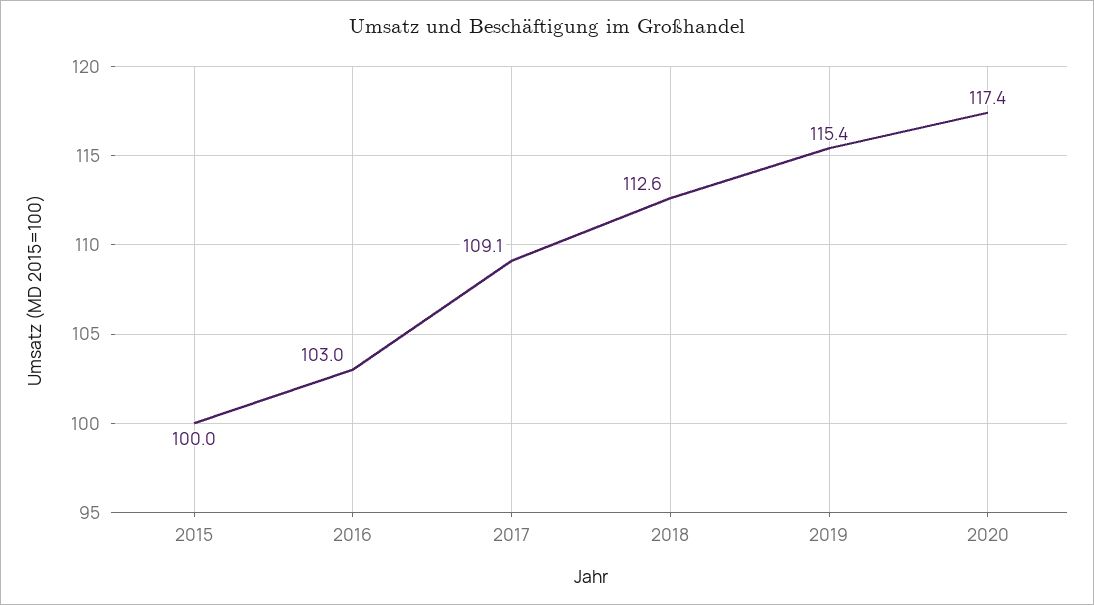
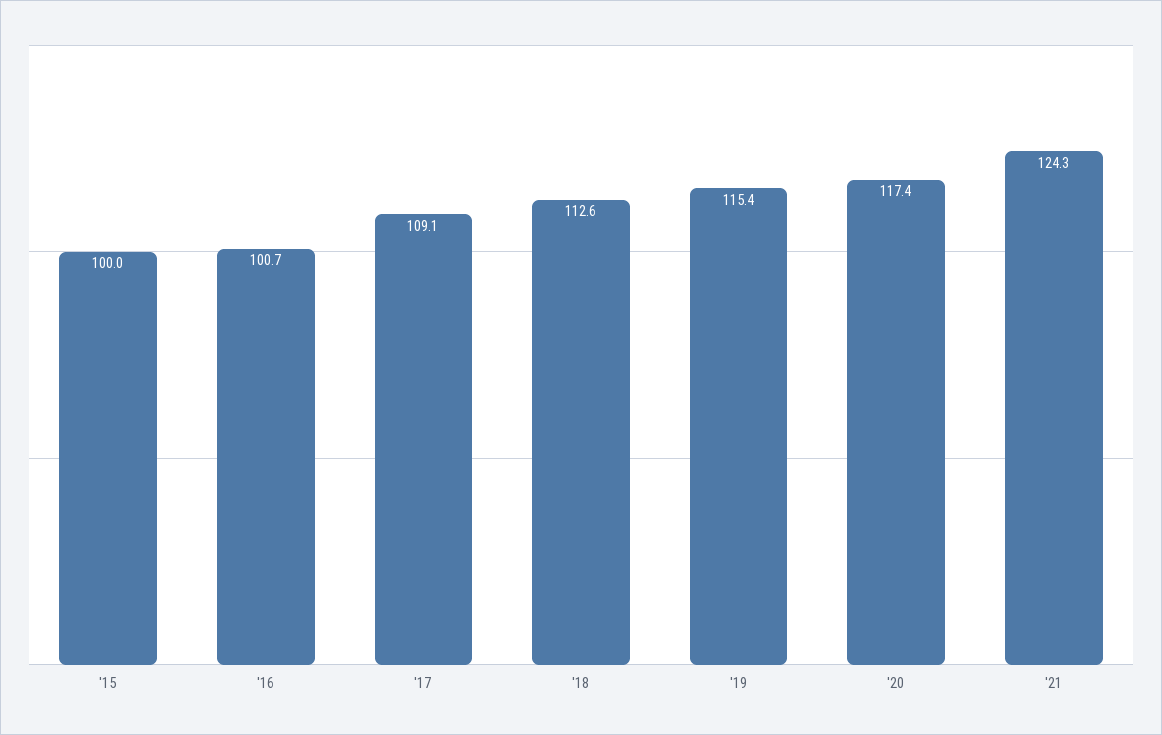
2016: 103 -> 100.7
'21: none -> 124.3

